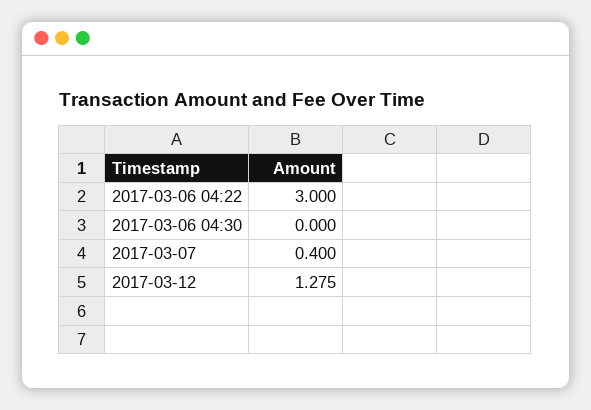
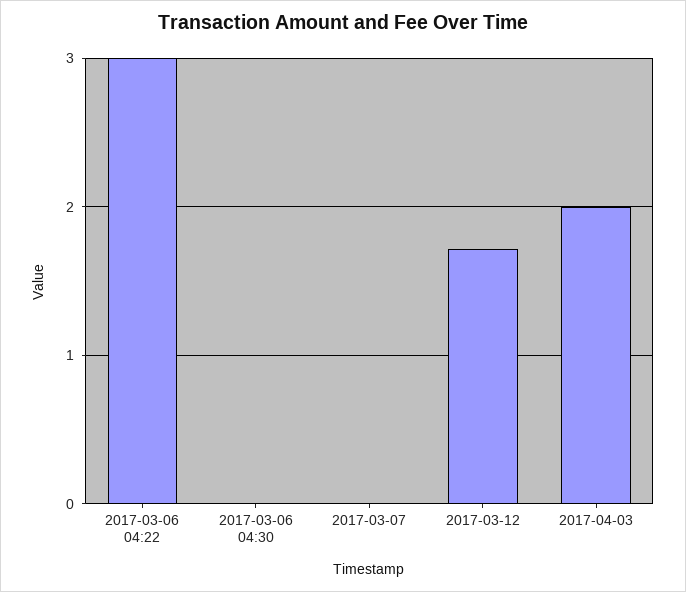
2017-03-07: 0.4 -> 0
2017-03-12: 1.275 -> 1.7
2017-04-03: none -> 2

